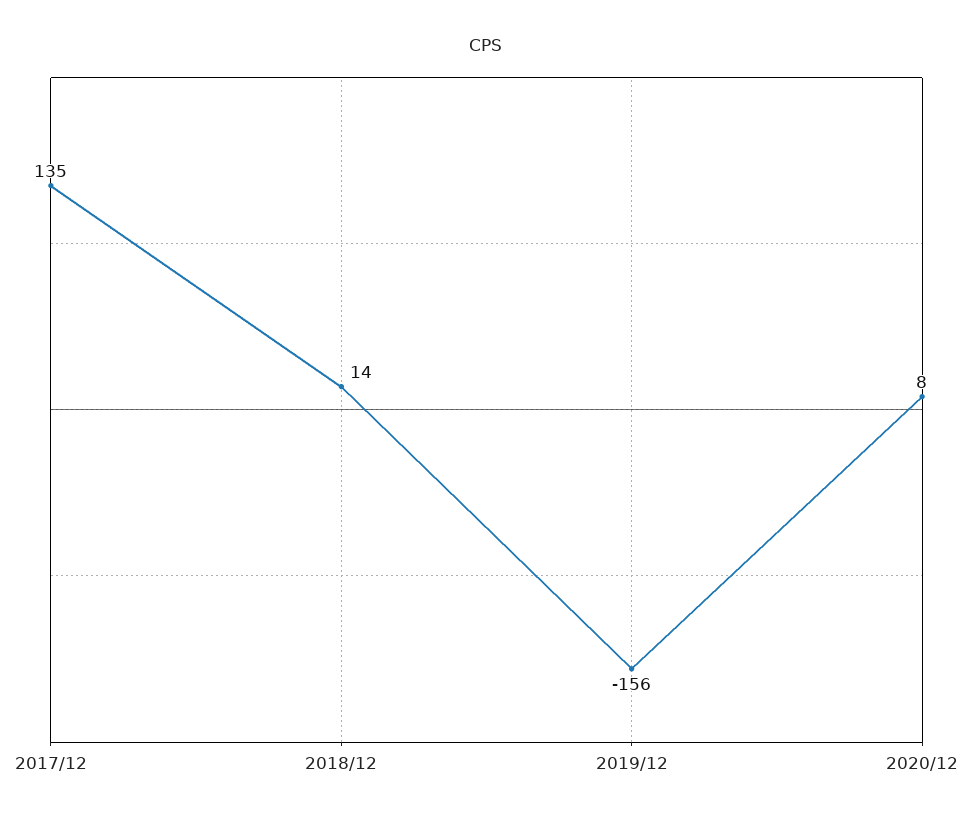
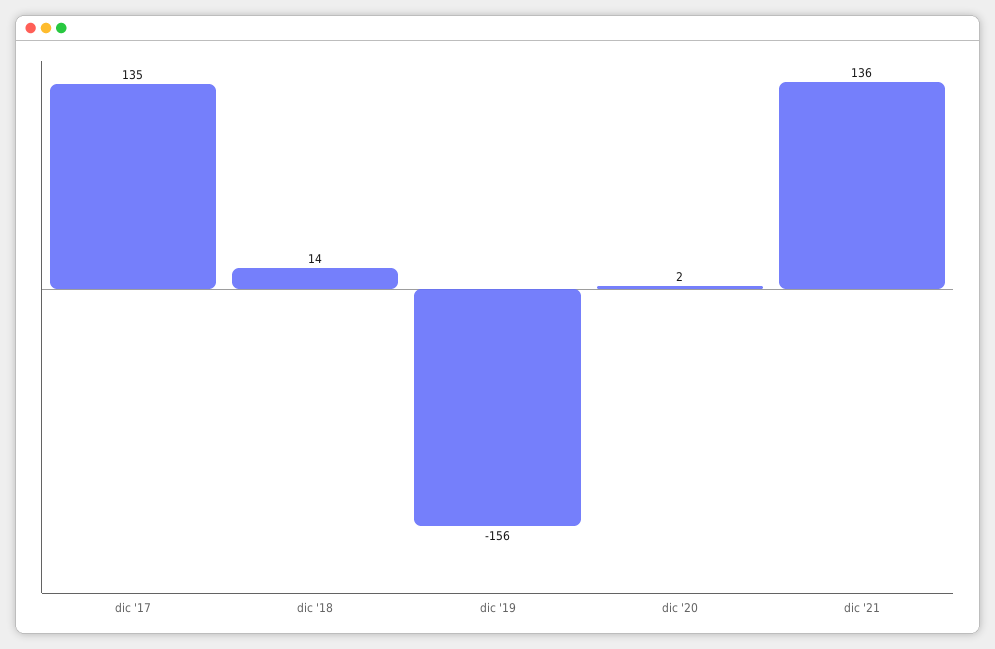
2020/12: 8 -> 2
dic '21: none -> 136

